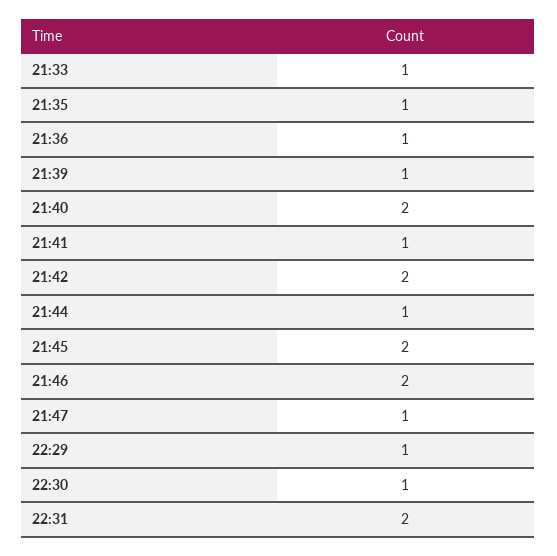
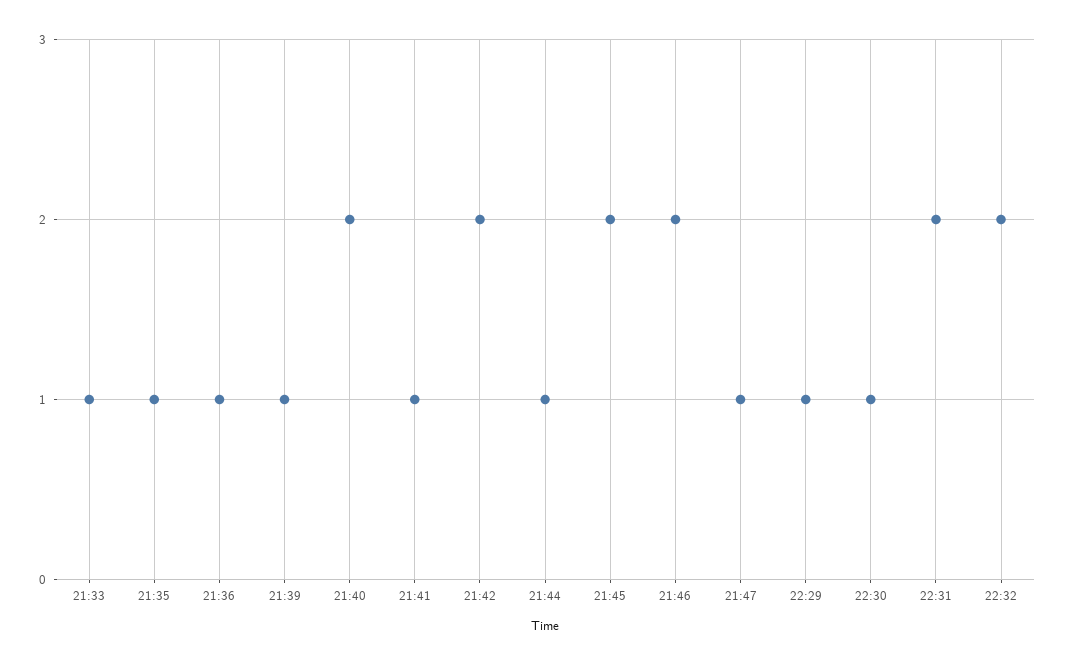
22:32: none -> 2

